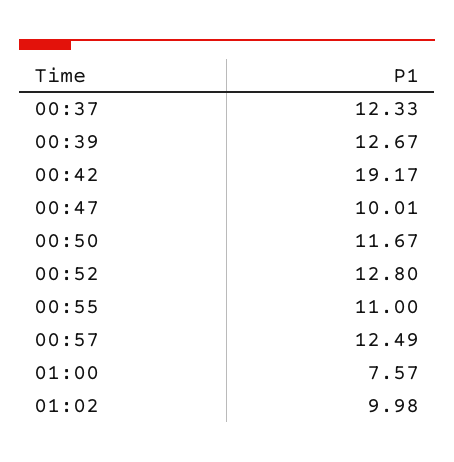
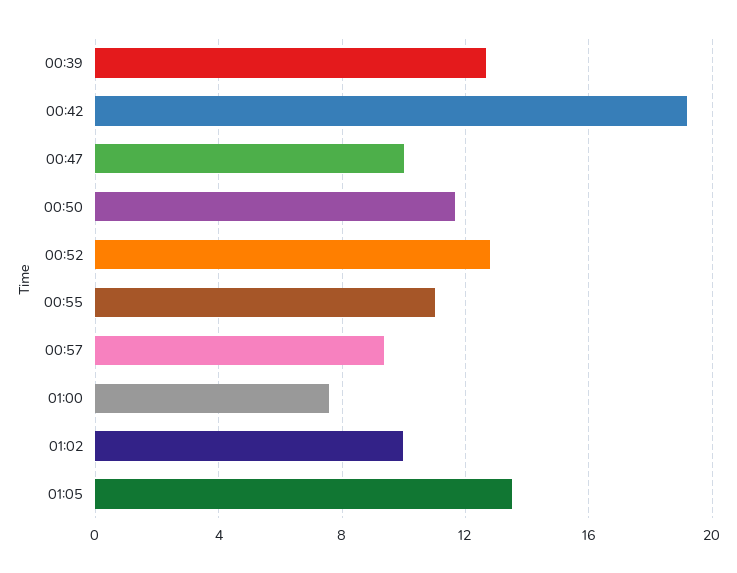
00:37: 12.33 -> none
00:57: 12.49 -> 9.5
01:05: none -> 13.5

